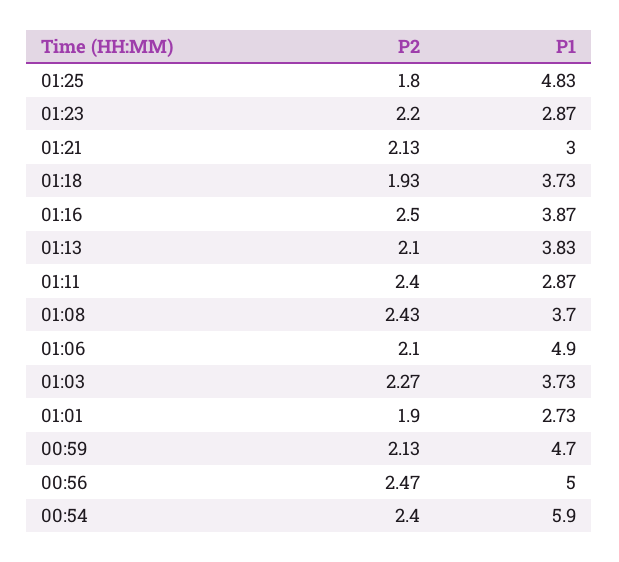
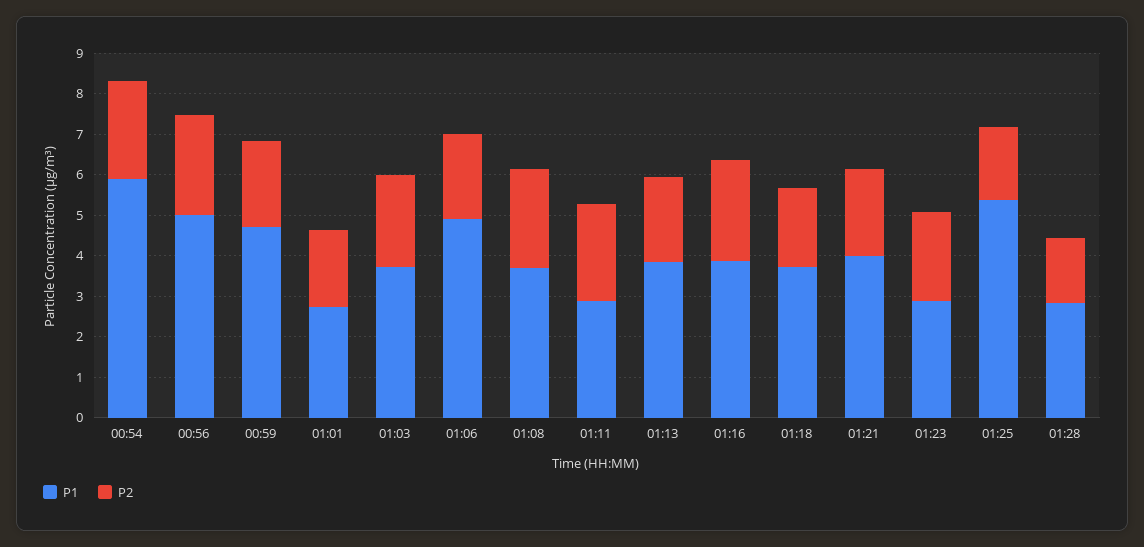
P1, 01:25: 4.83 -> 5.4
P1, 01:21: 3 -> 4
P1, 01:28: none -> 2.8
P2, 01:28: none -> 1.6

